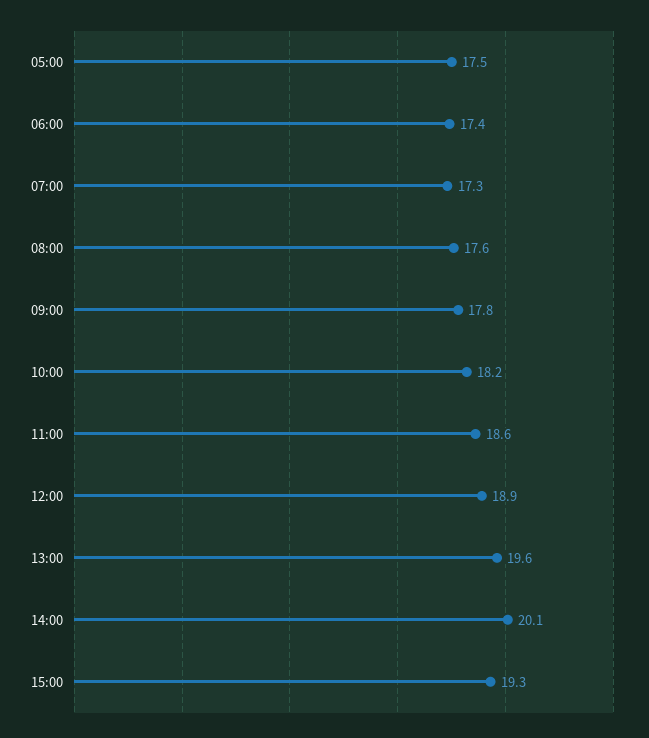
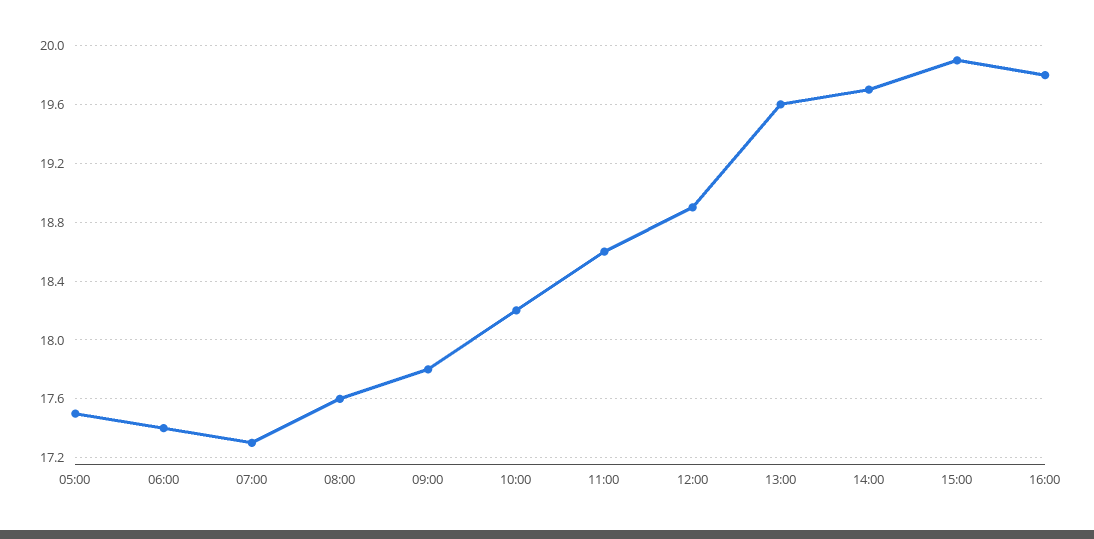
14:00: 20.1 -> 19.7
15:00: 19.3 -> 19.9
16:00: none -> 19.8

